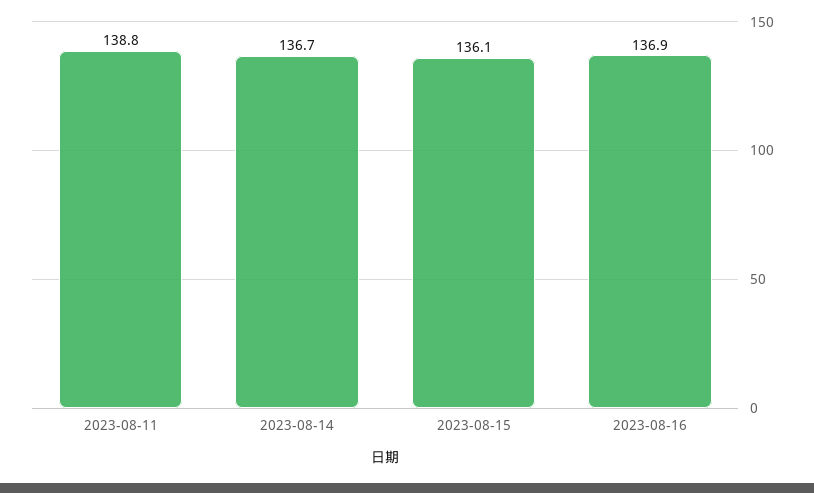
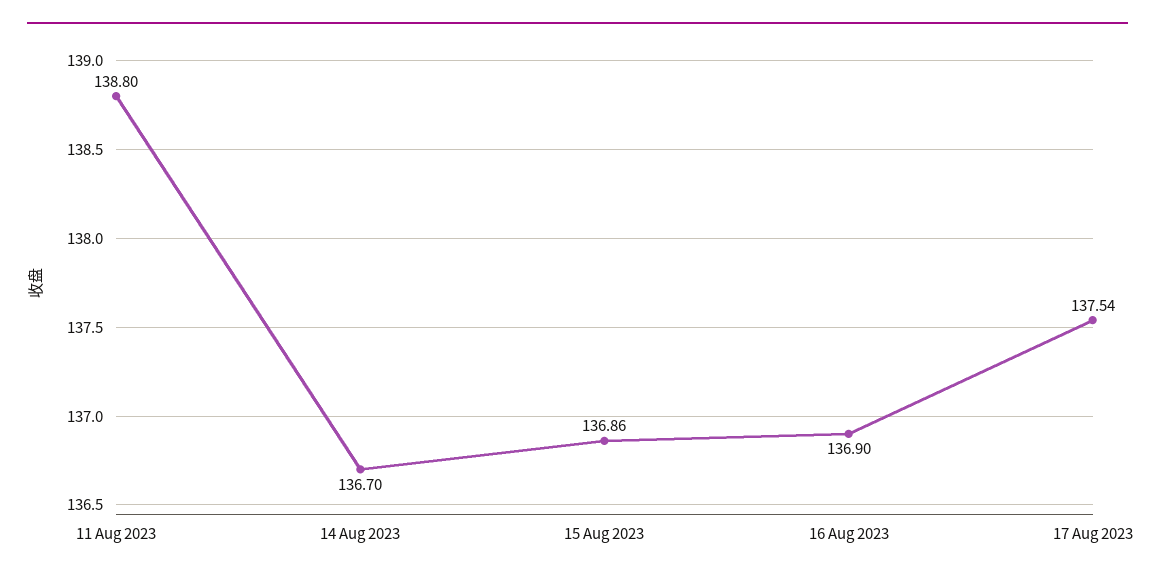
2023-08-15: 136.1 -> 136.86
17 Aug 2023: none -> 137.54

